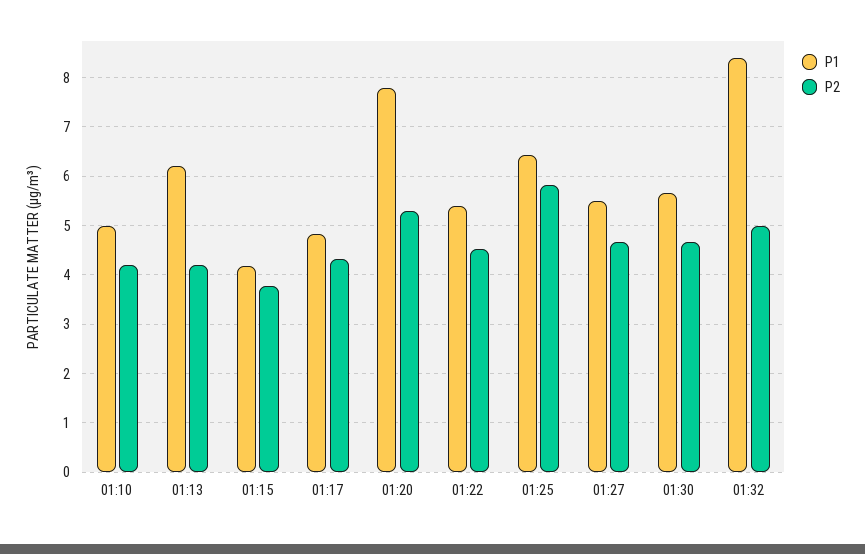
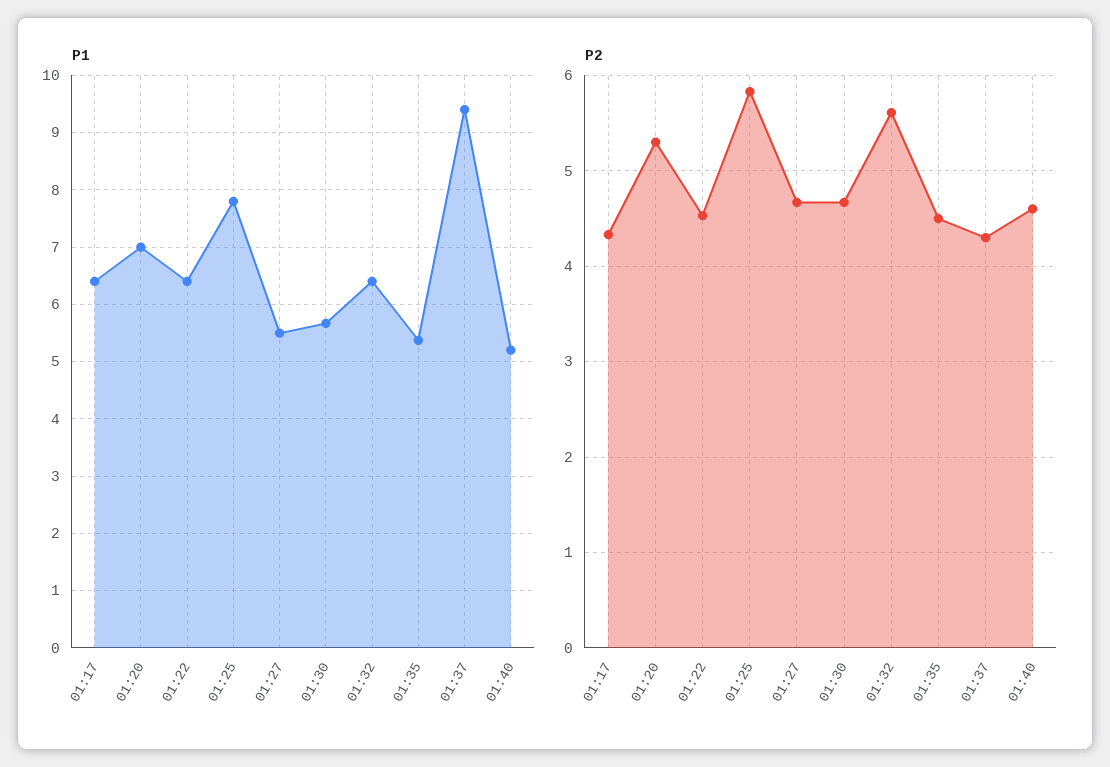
P1, 01:10: 5 -> none
P2, 01:10: 4.2 -> none
P1, 01:13: 6.2 -> none
P2, 01:13: 4.2 -> none
P1, 01:15: 4.2 -> none
P2, 01:15: 3.8 -> none
P1, 01:17: 4.8 -> 6.4
P1, 01:20: 7.8 -> 7
P1, 01:22: 5.4 -> 6.4
P1, 01:25: 6.4 -> 7.8
P1, 01:32: 8.4 -> 6.4
P2, 01:32: 5 -> 5.6
P1, 01:35: none -> 5.4
P1, 01:37: none -> 9.4
P1, 01:40: none -> 5.2
P2, 01:35: none -> 4.5
P2, 01:37: none -> 4.3
P2, 01:40: none -> 4.6

